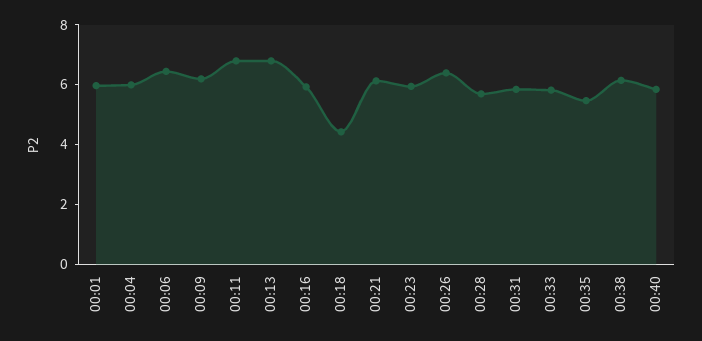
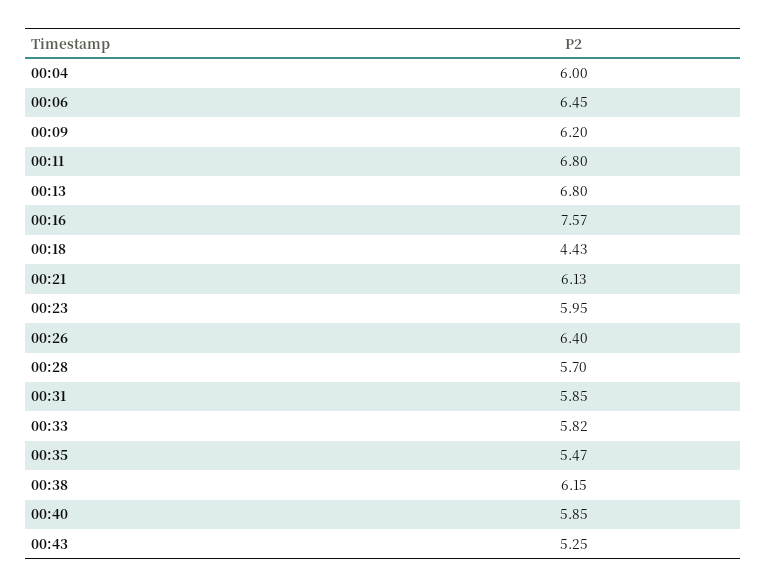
00:01: 6 -> none
00:16: 6 -> 7.57
00:43: none -> 5.25

